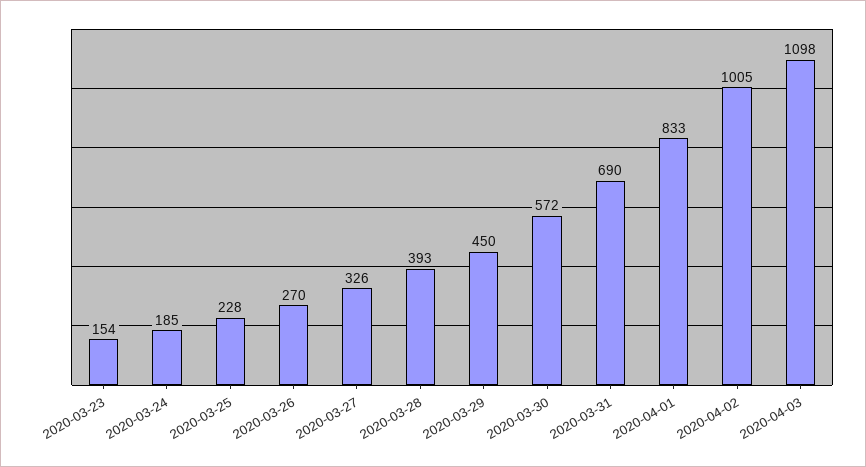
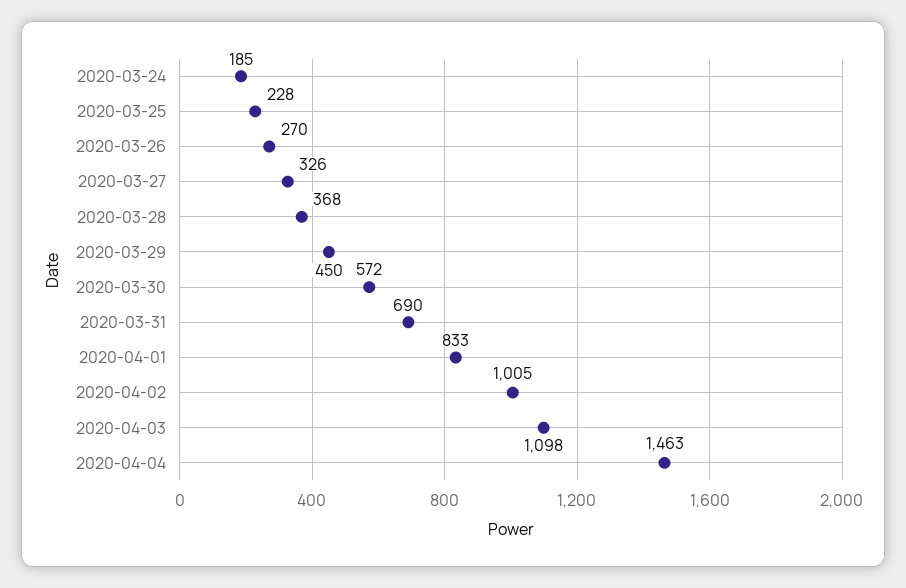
2020-03-23: 154 -> none
2020-03-28: 393 -> 368
2020-04-04: none -> 1463

